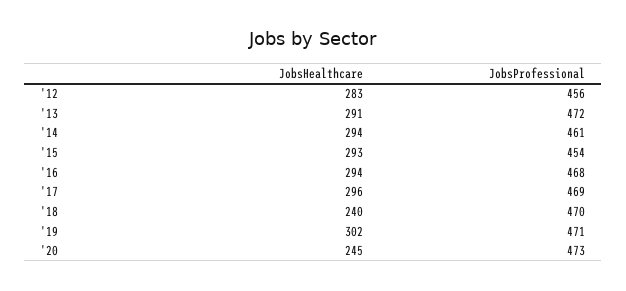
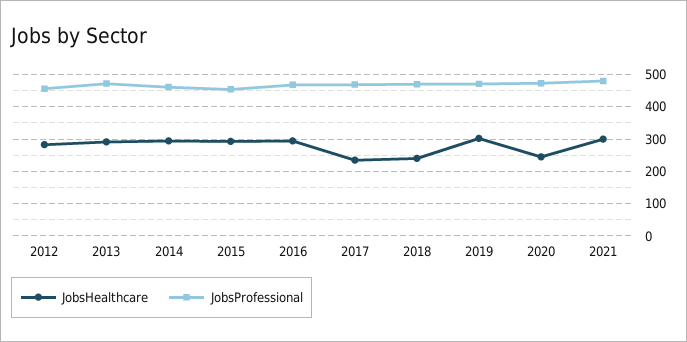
JobsHealthcare, '17: 296 -> 240
JobsHealthcare, 2021: none -> 300
JobsProfessional, 2021: none -> 480

